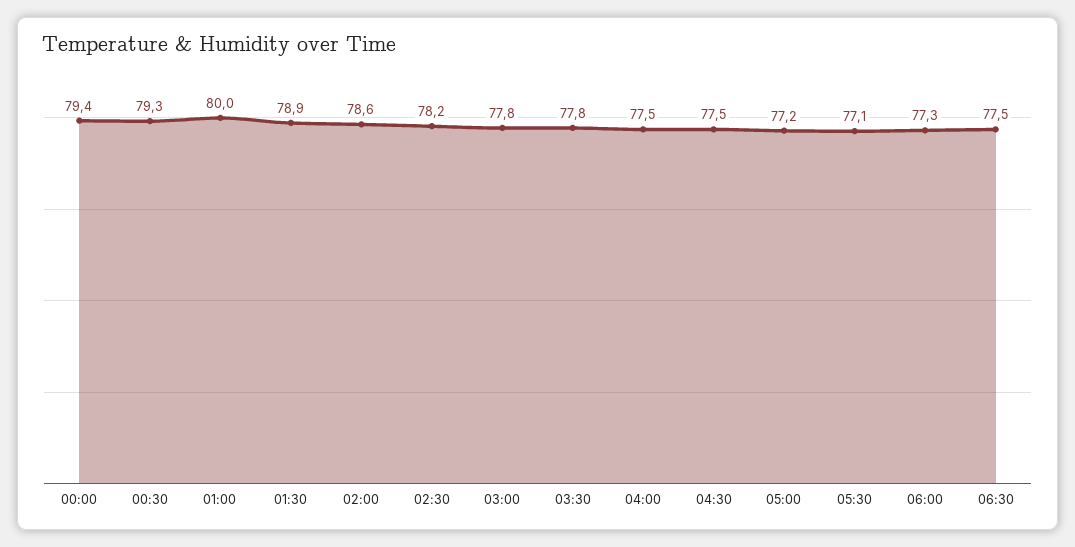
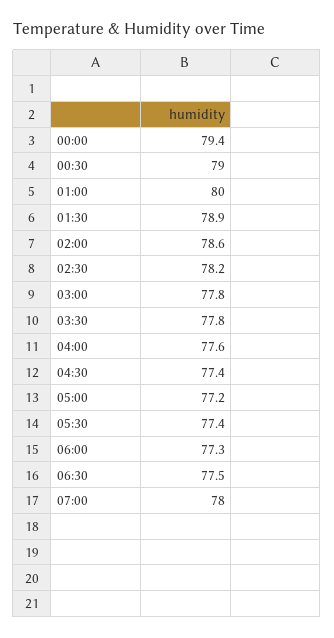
00:30: 79.3 -> 79
04:00: 77.5 -> 77.6
04:30: 77.5 -> 77.4
05:30: 77.1 -> 77.4
07:00: none -> 78

